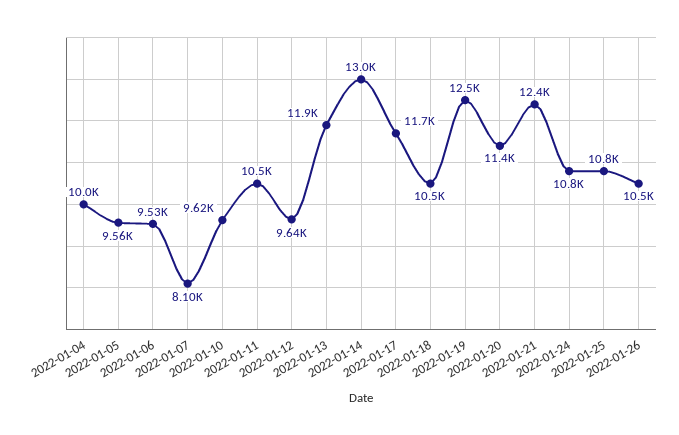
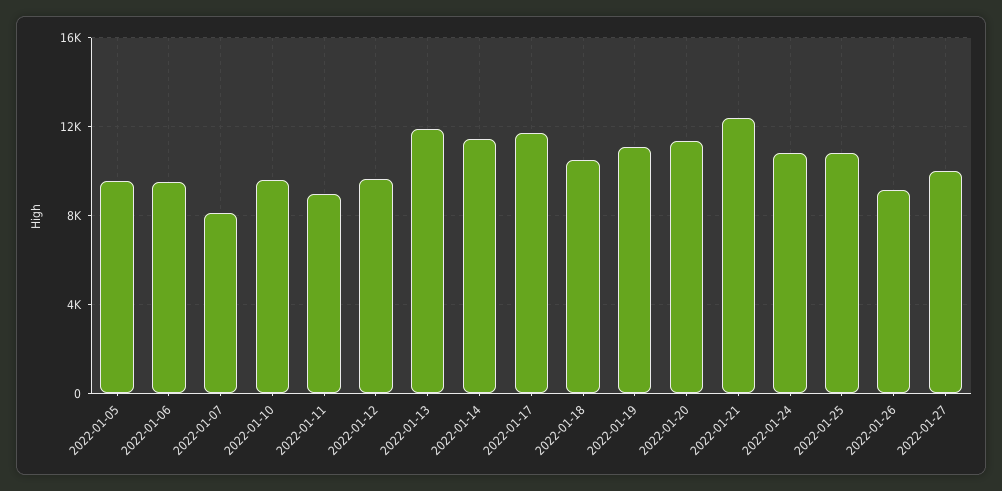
2022-01-04: 10000 -> none
2022-01-11: 10500 -> 9000
2022-01-14: 13000 -> 11500
2022-01-19: 12500 -> 11000
2022-01-26: 10500 -> 9000
2022-01-27: none -> 10000

